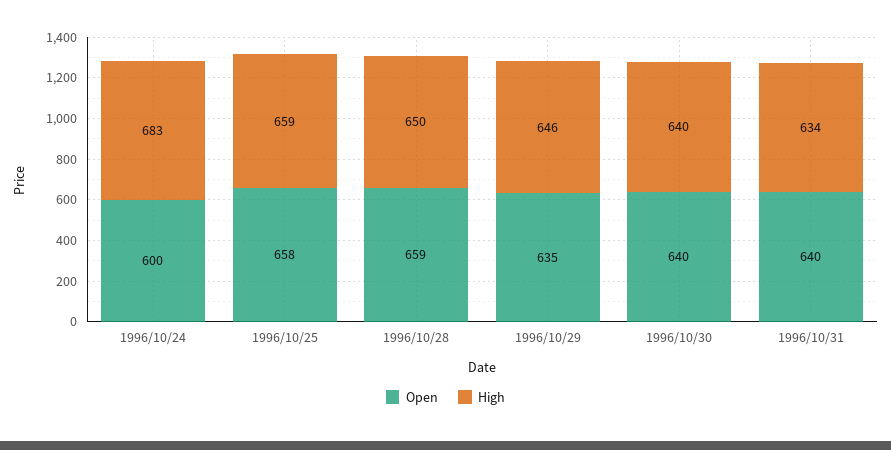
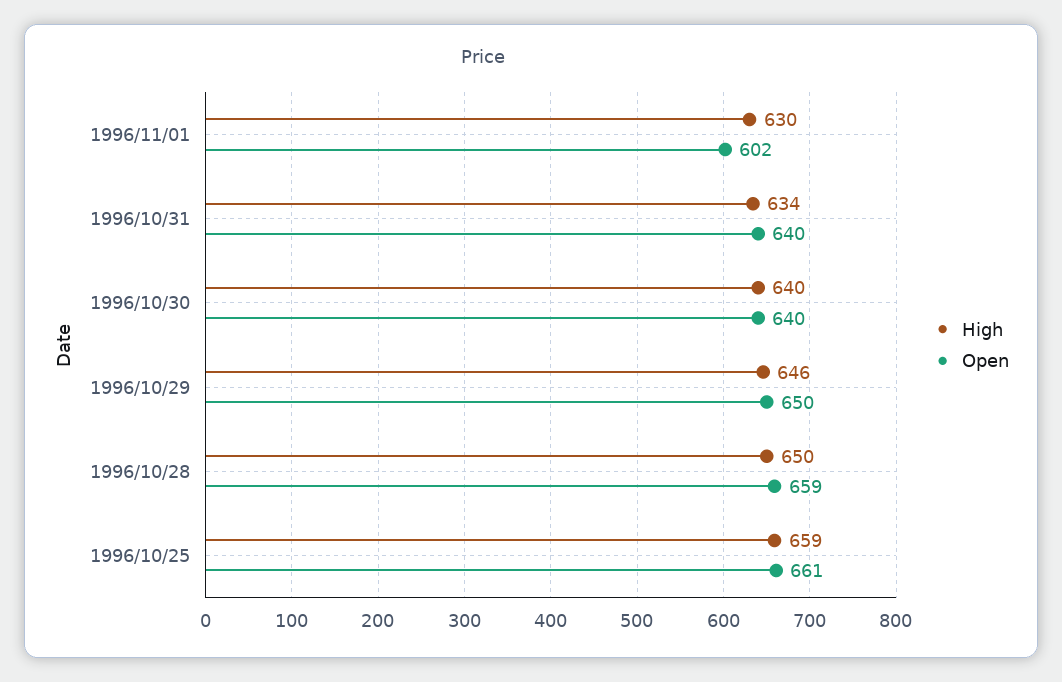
Open, 1996/10/24: 600 -> none
High, 1996/10/24: 683 -> none
Open, 1996/10/25: 658 -> 661
Open, 1996/10/29: 635 -> 650
High, 1996/11/01: none -> 630
Open, 1996/11/01: none -> 602

